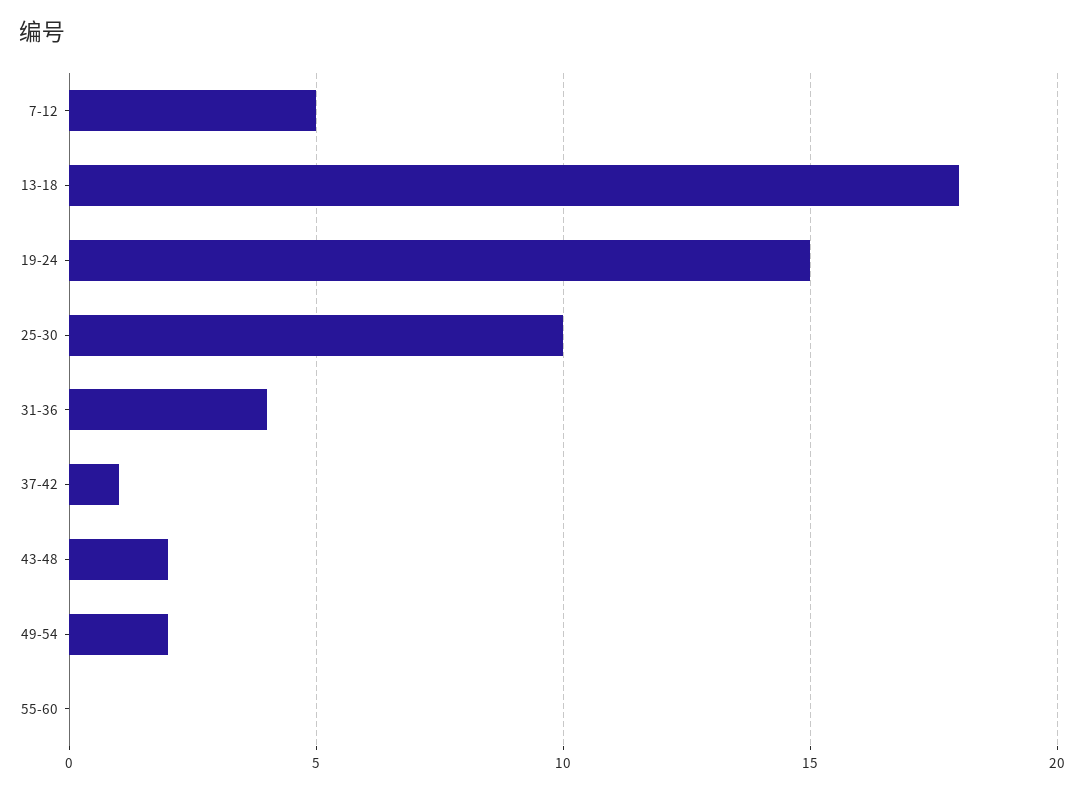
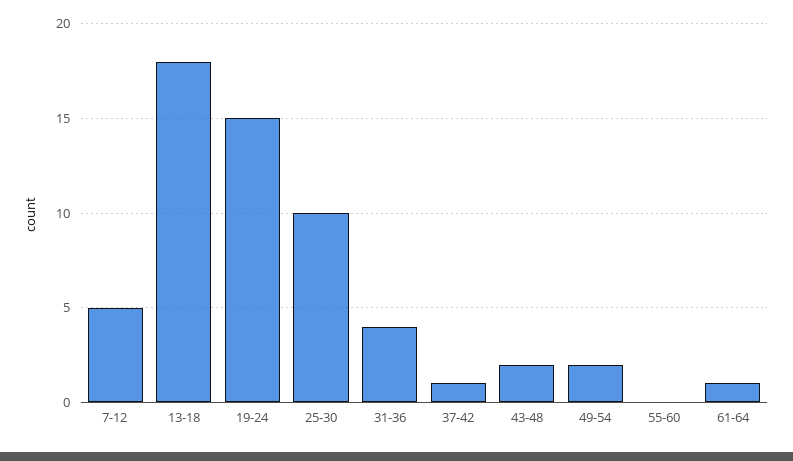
61-64: none -> 1

